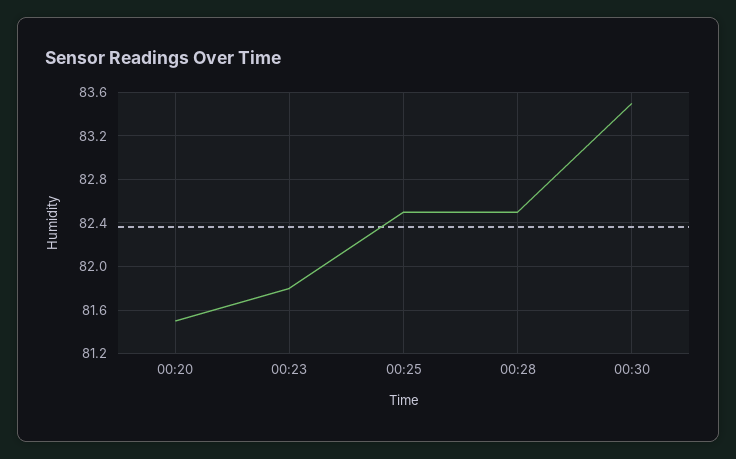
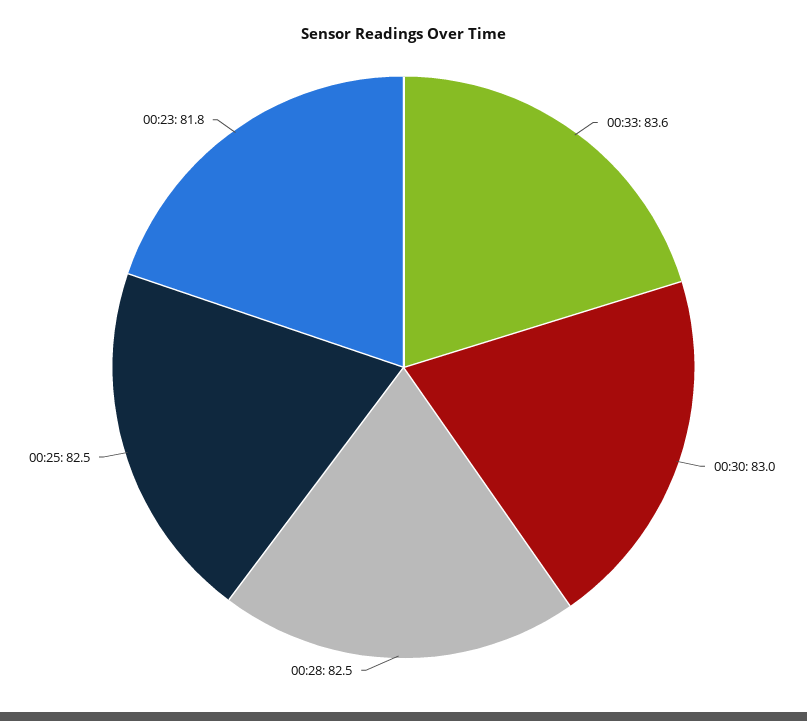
00:20: 81.5 -> none
00:30: 83.5 -> 83
00:33: none -> 83.6

